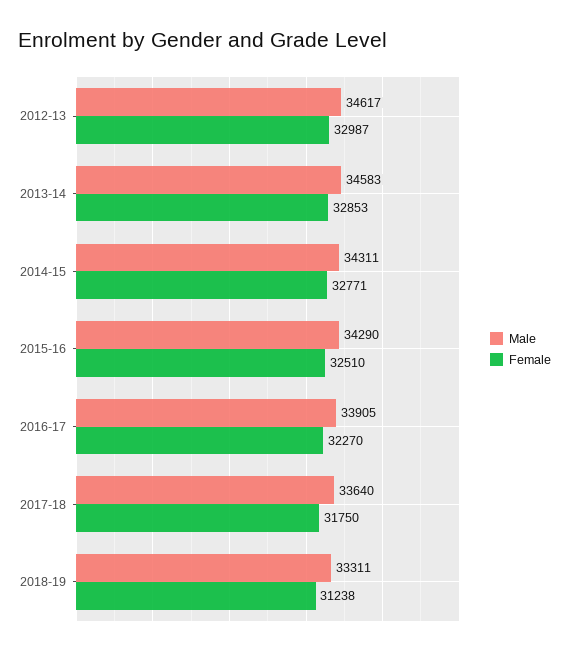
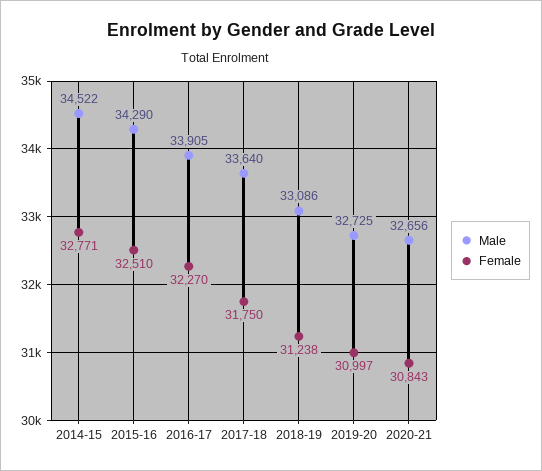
Male, 2012-13: 34617 -> none
Female, 2012-13: 32987 -> none
Male, 2013-14: 34583 -> none
Female, 2013-14: 32853 -> none
Male, 2014-15: 34311 -> 34522
Male, 2018-19: 33311 -> 33086
Male, 2019-20: none -> 32725
Female, 2019-20: none -> 30997
Male, 2020-21: none -> 32656
Female, 2020-21: none -> 30843

